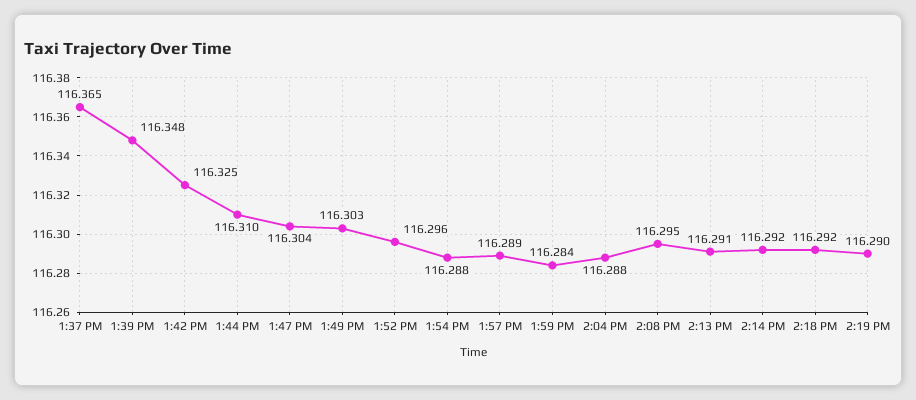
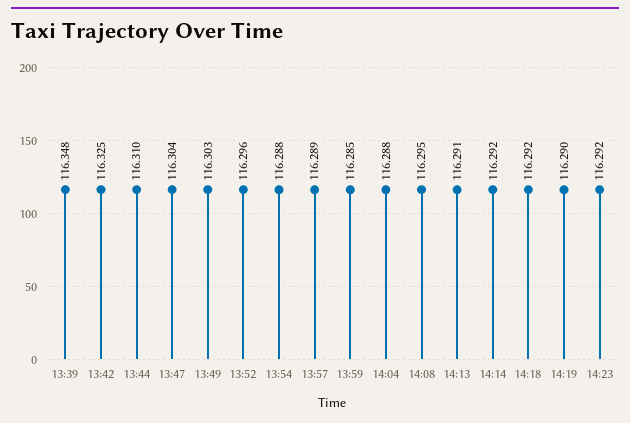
1:37 PM: 116.365 -> none
1:59 PM: 116.284 -> 116.285
14:23: none -> 116.292

